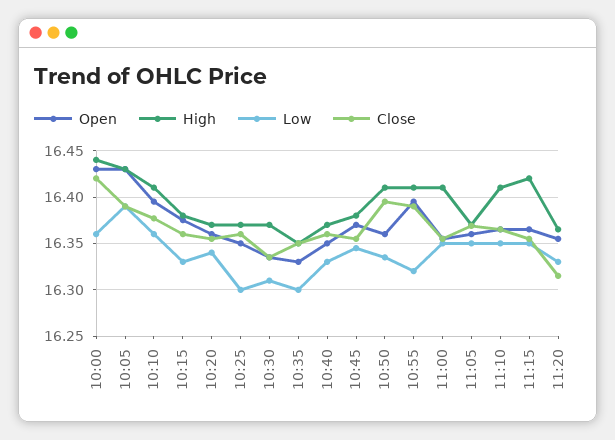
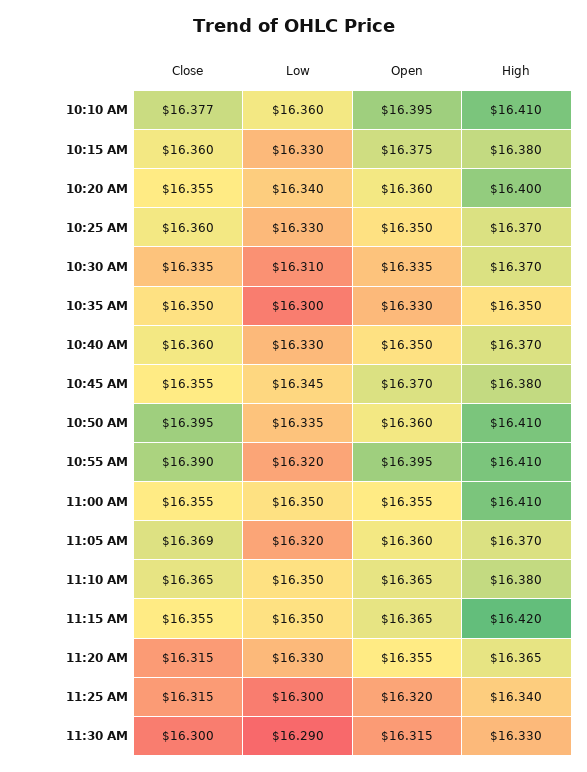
Open, 10:00: 16.43 -> none
High, 10:00: 16.44 -> none
Low, 10:00: 16.36 -> none
Close, 10:00: 16.42 -> none
Open, 10:05: 16.43 -> none
High, 10:05: 16.43 -> none
Low, 10:05: 16.39 -> none
Close, 10:05: 16.39 -> none
High, 10:20: 16.37 -> 16.4
Low, 10:25: 16.3 -> 16.33
Low, 11:05: 16.35 -> 16.32
High, 11:10: 16.41 -> 16.38
Close, 11:25 AM: none -> 16.315
Low, 11:25 AM: none -> 16.3
Open, 11:25 AM: none -> 16.32
High, 11:25 AM: none -> 16.34
Close, 11:30 AM: none -> 16.3
Low, 11:30 AM: none -> 16.29
Open, 11:30 AM: none -> 16.315
High, 11:30 AM: none -> 16.33

